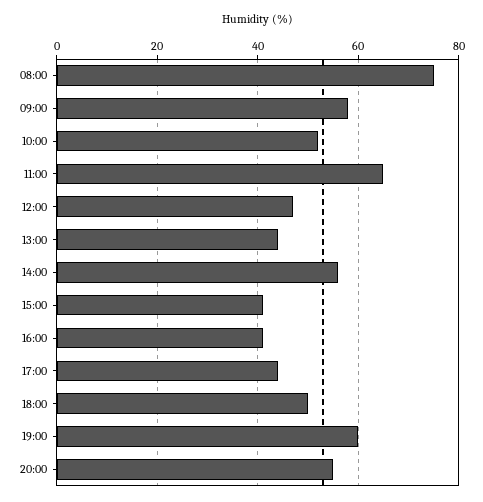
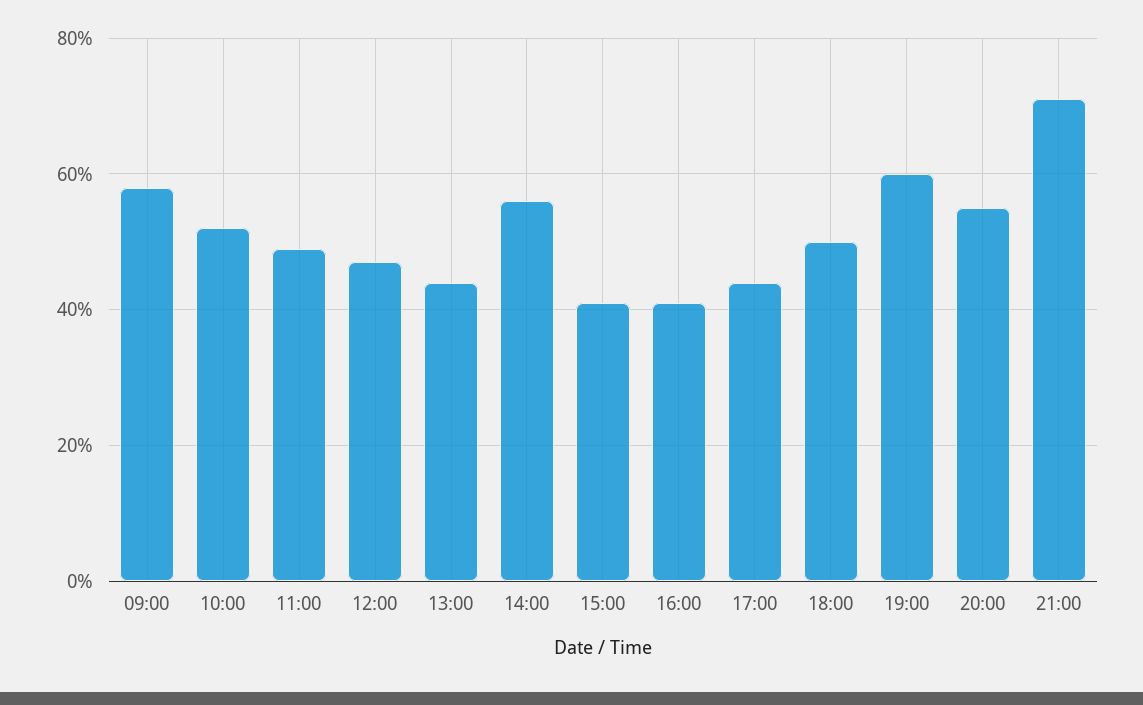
08:00: 75 -> none
11:00: 65 -> 50
21:00: none -> 70

